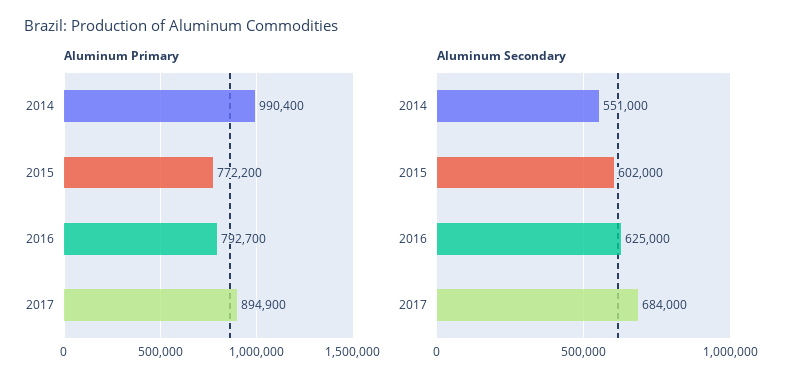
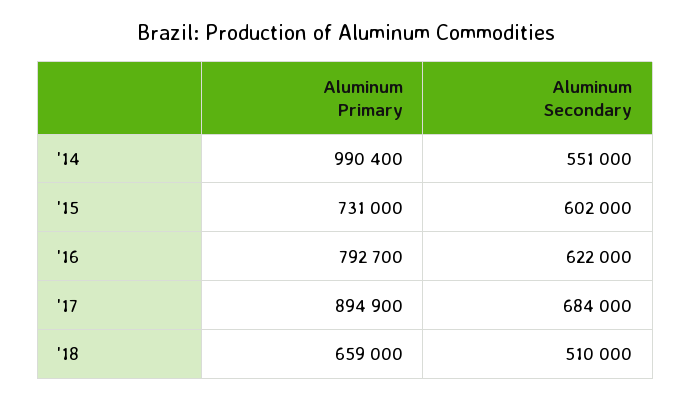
Aluminum Primary, 2015: 772200 -> 731000
Aluminum Secondary, 2016: 625000 -> 622000
Aluminum Primary, '18: none -> 659000
Aluminum Secondary, '18: none -> 510000

